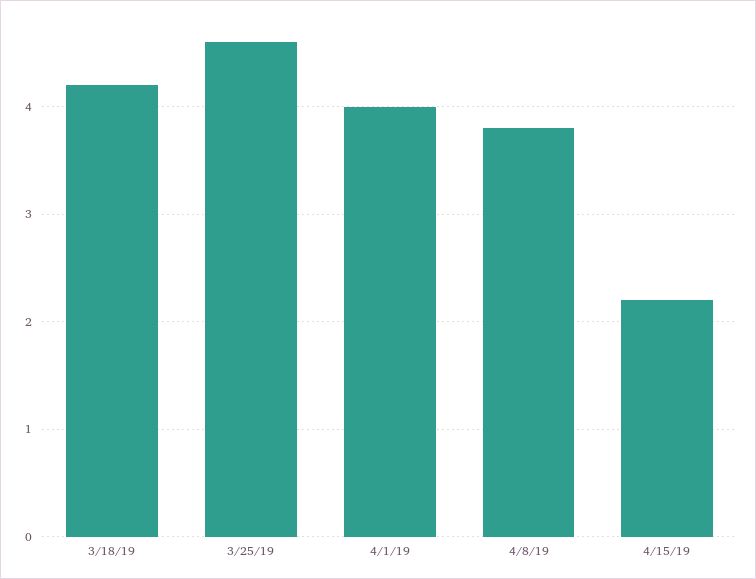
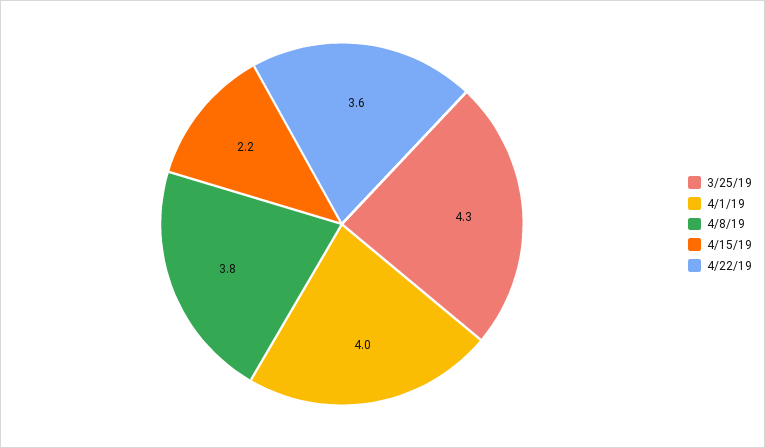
3/18/19: 4.2 -> none
3/25/19: 4.6 -> 4.3
4/22/19: none -> 3.6

